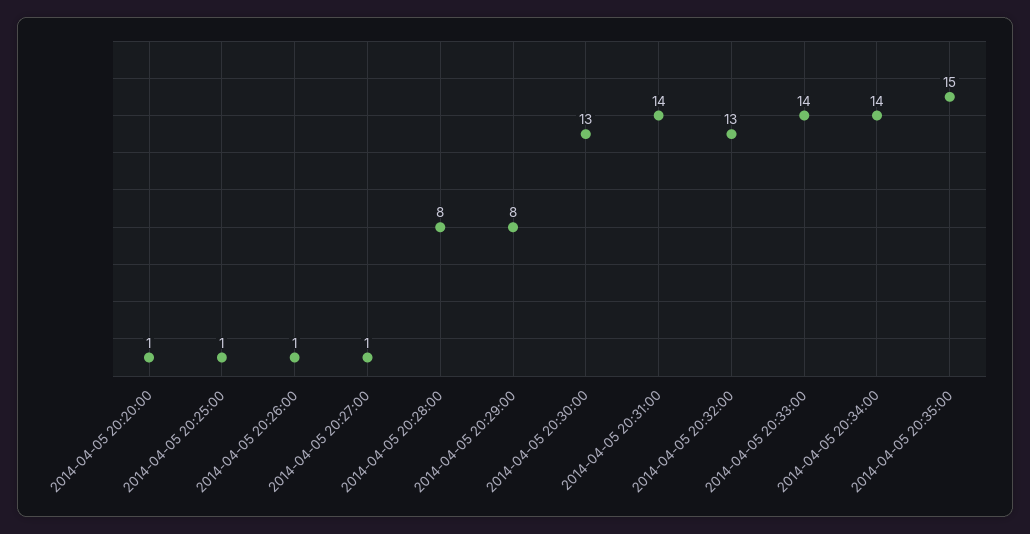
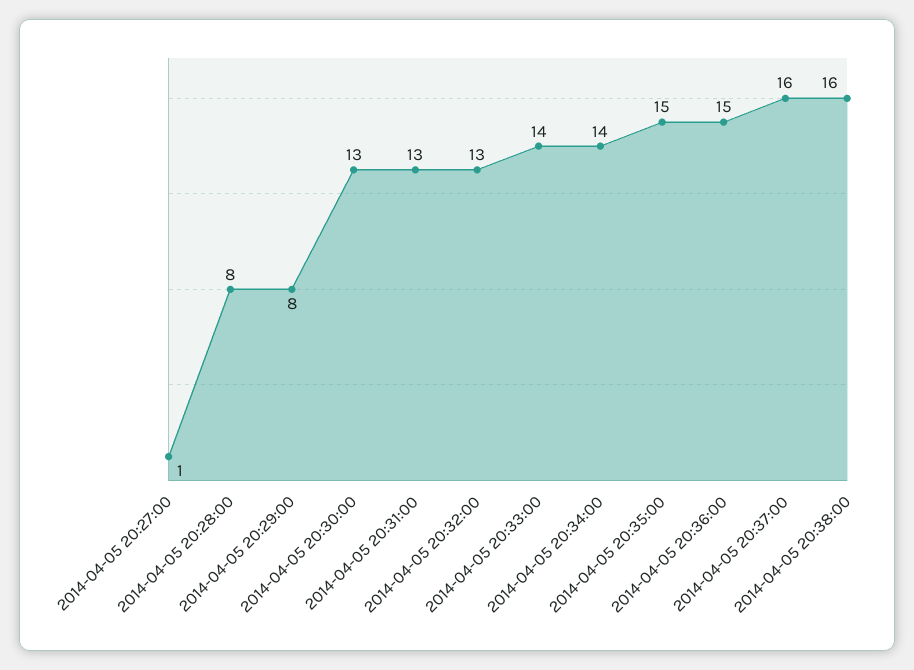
2014-04-05 20:20:00: 1 -> none
2014-04-05 20:25:00: 1 -> none
2014-04-05 20:26:00: 1 -> none
2014-04-05 20:31:00: 14 -> 13
2014-04-05 20:36:00: none -> 15
2014-04-05 20:37:00: none -> 16
2014-04-05 20:38:00: none -> 16

